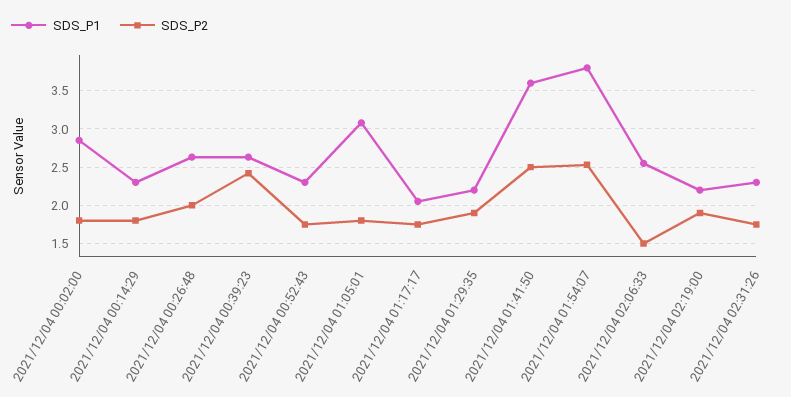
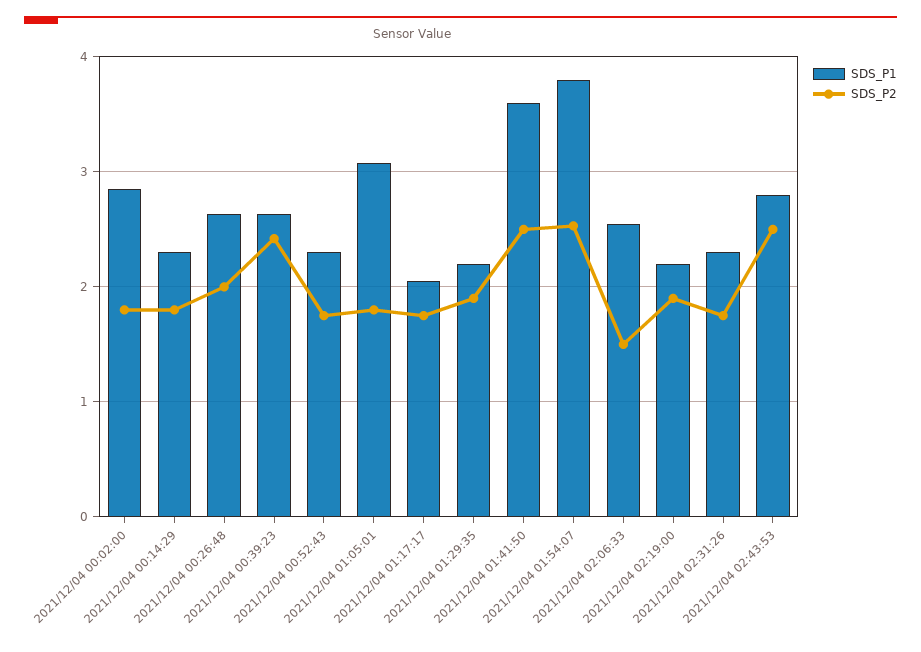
SDS_P1, 2021/12/04 02:43:53: none -> 2.8
SDS_P2, 2021/12/04 02:43:53: none -> 2.5

